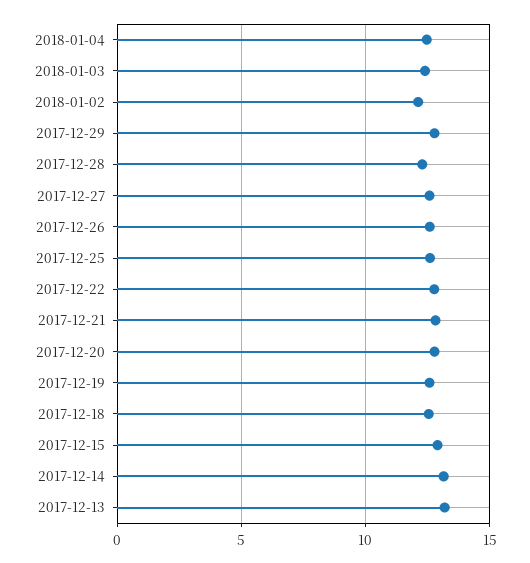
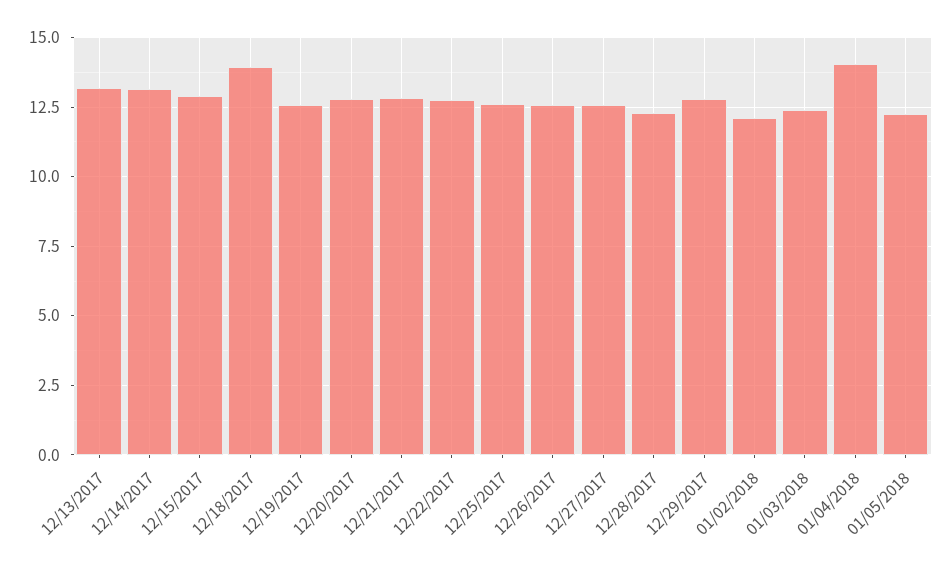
2018-01-04: 12.5 -> 14
2017-12-18: 12.5 -> 14
01/05/2018: none -> 12.25

